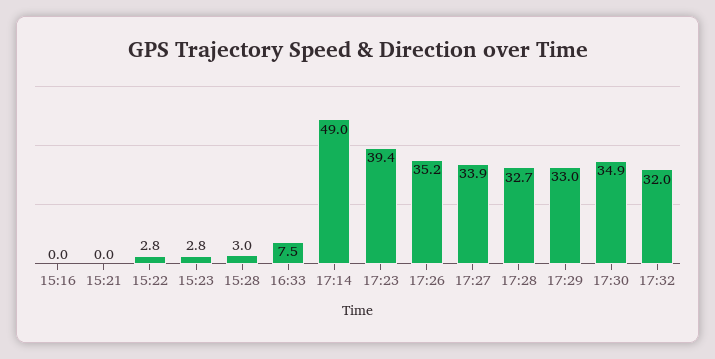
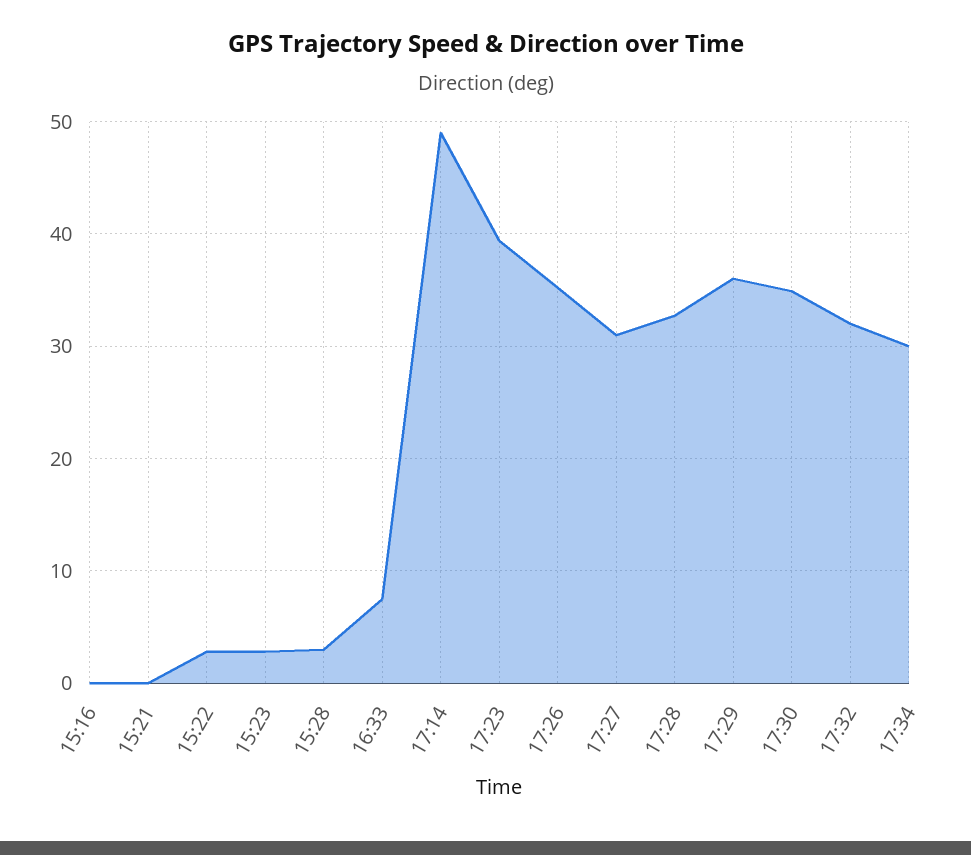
17:27: 33.9 -> 31
17:29: 33 -> 36
17:34: none -> 30

